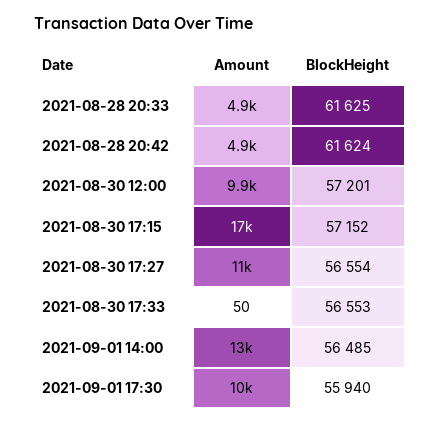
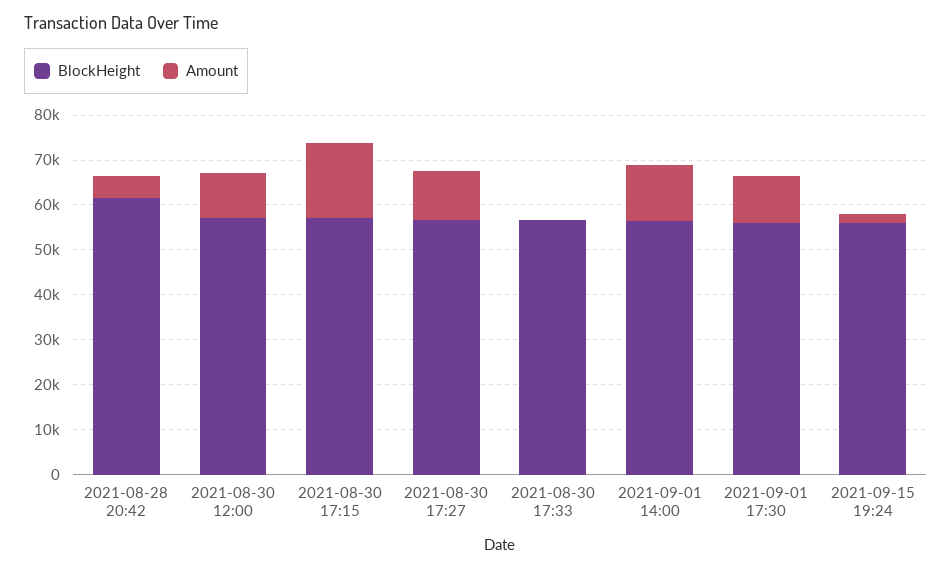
Amount, 2021-08-28 20:33: 4900 -> none
BlockHeight, 2021-08-28 20:33: 61625 -> none
BlockHeight, 2021-09-15 19:24: none -> 56000
Amount, 2021-09-15 19:24: none -> 2000

